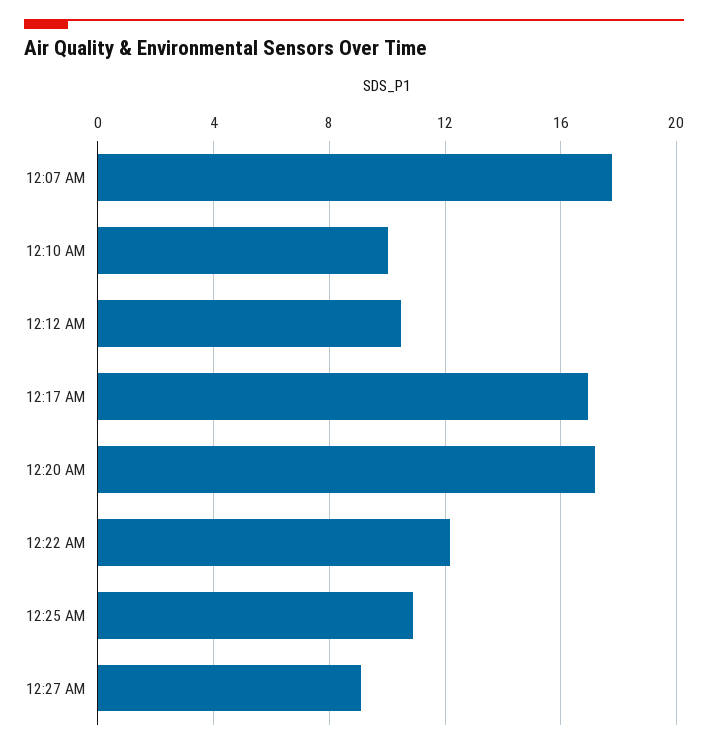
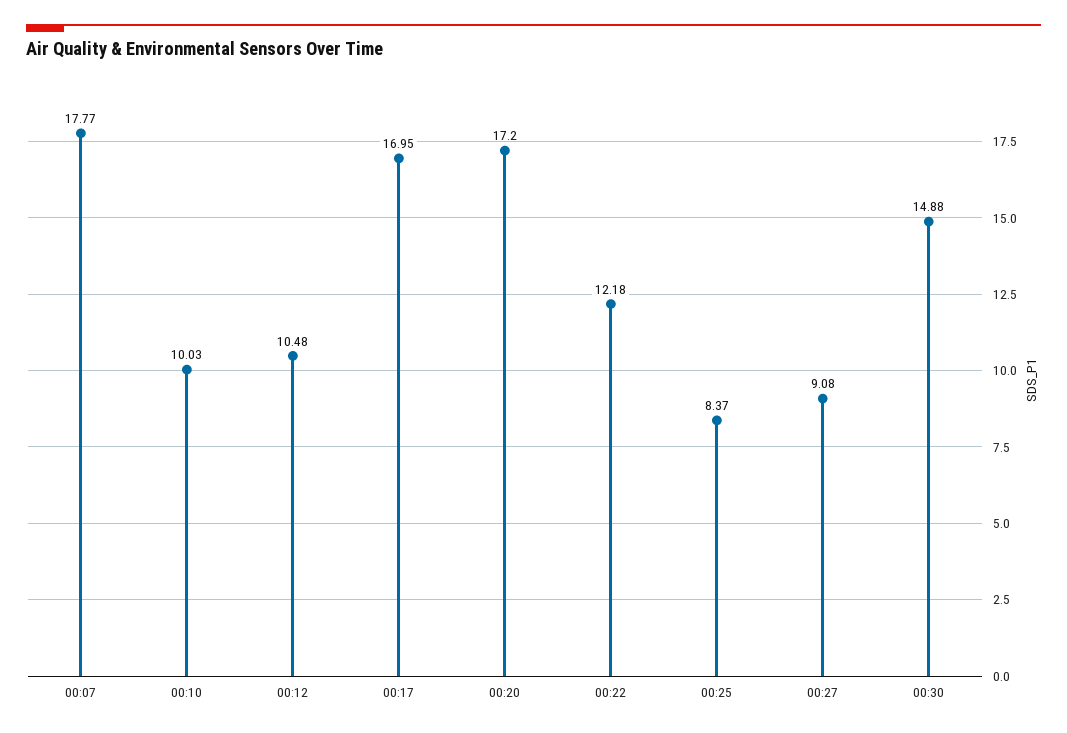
12:25 AM: 11 -> 8.37
00:30: none -> 14.88

